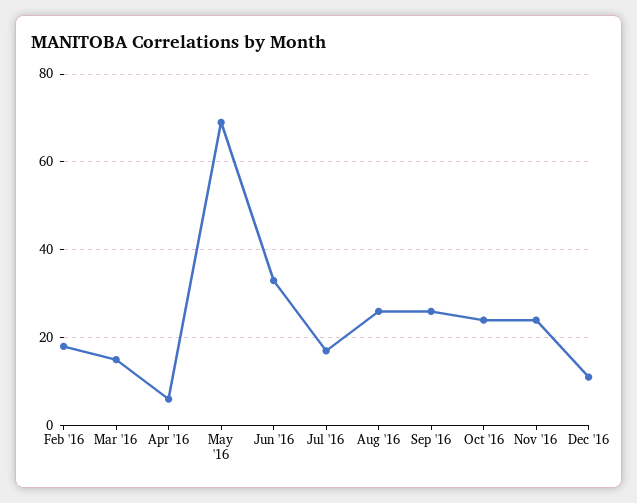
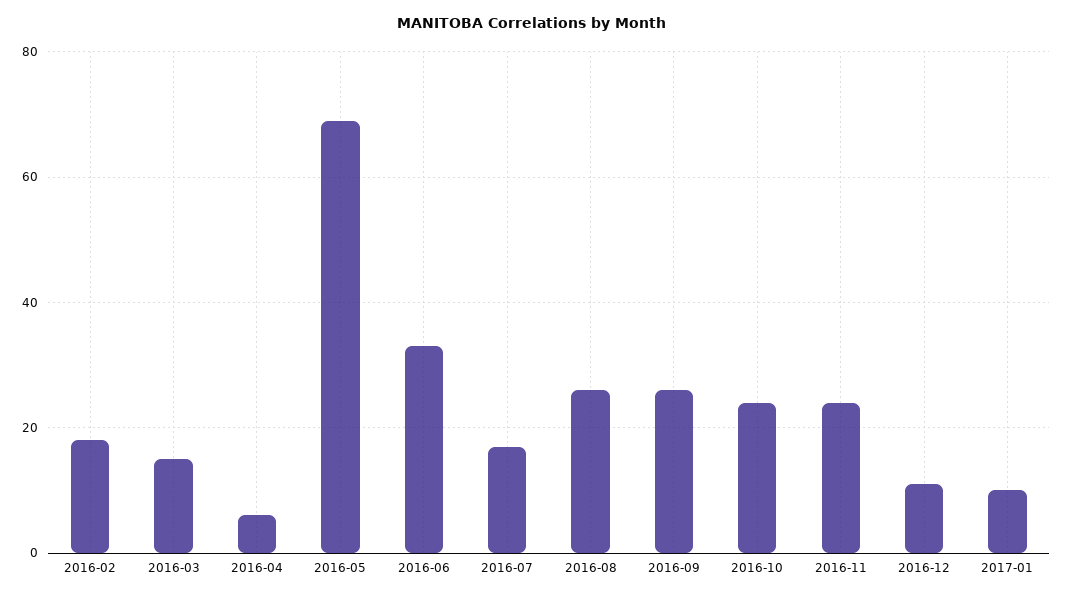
2017-01: none -> 10

